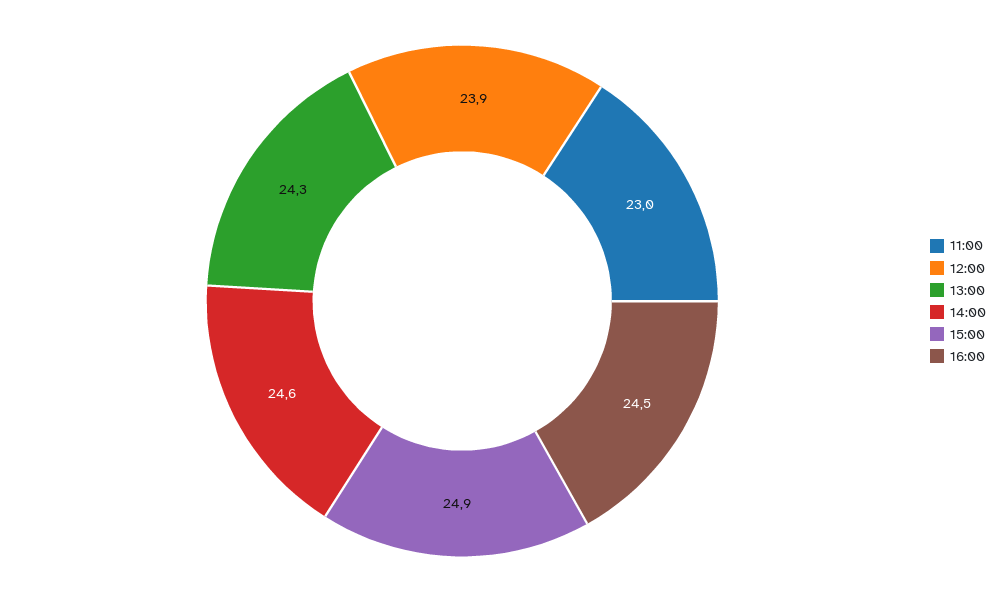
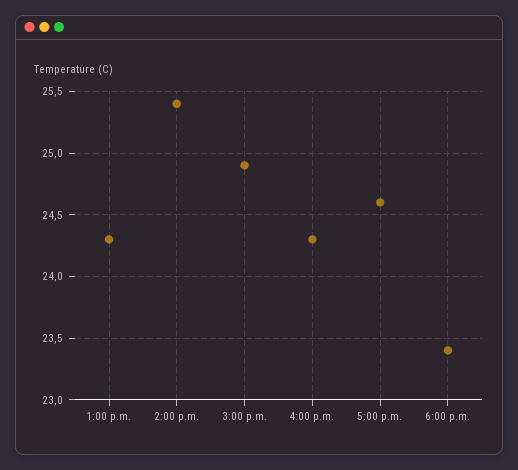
11:00: 23 -> none
12:00: 23.9 -> none
14:00: 24.6 -> 25.4
16:00: 24.5 -> 24.3
5:00 p.m.: none -> 24.6
6:00 p.m.: none -> 23.4

